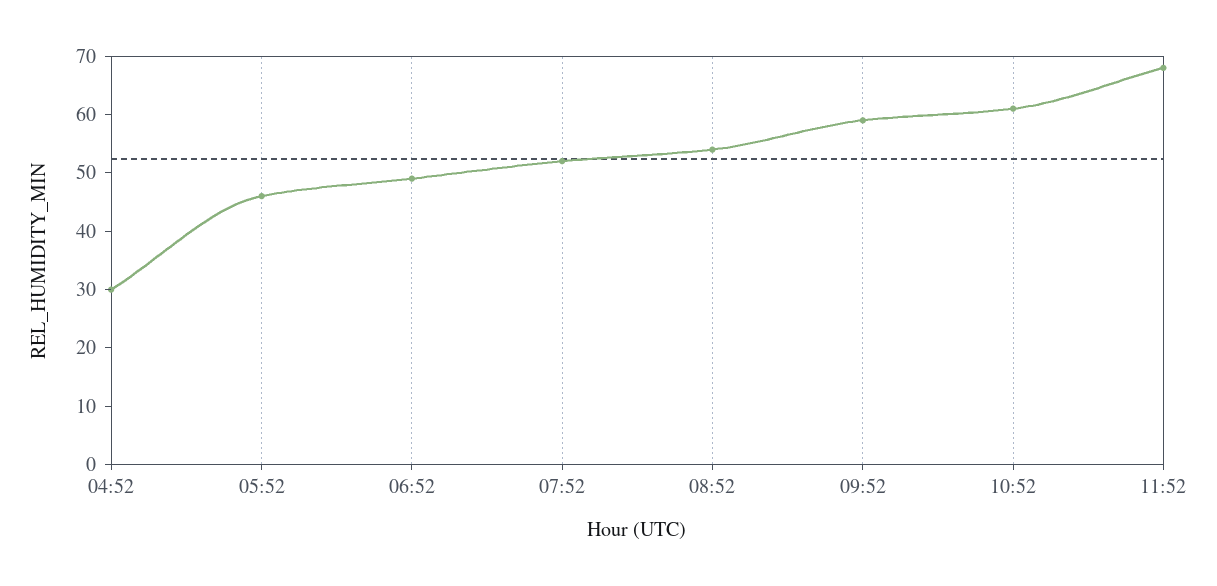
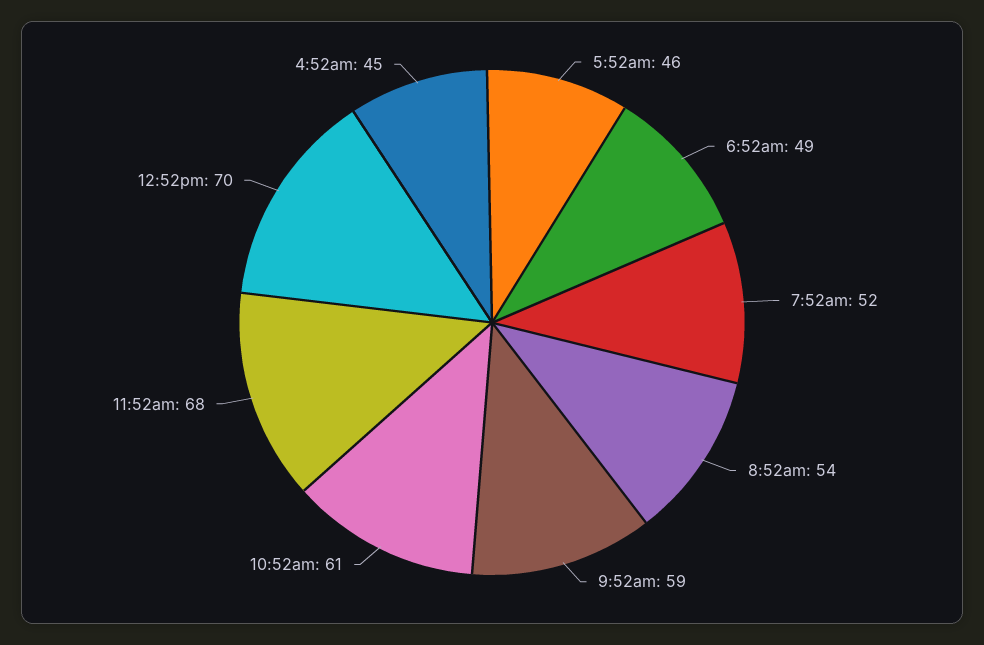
04:52: 30 -> 45
12:52pm: none -> 70

